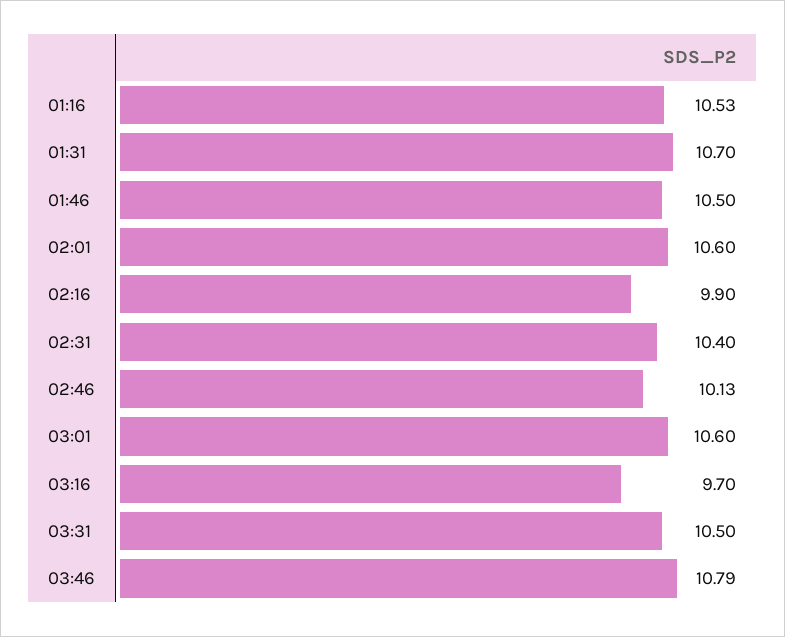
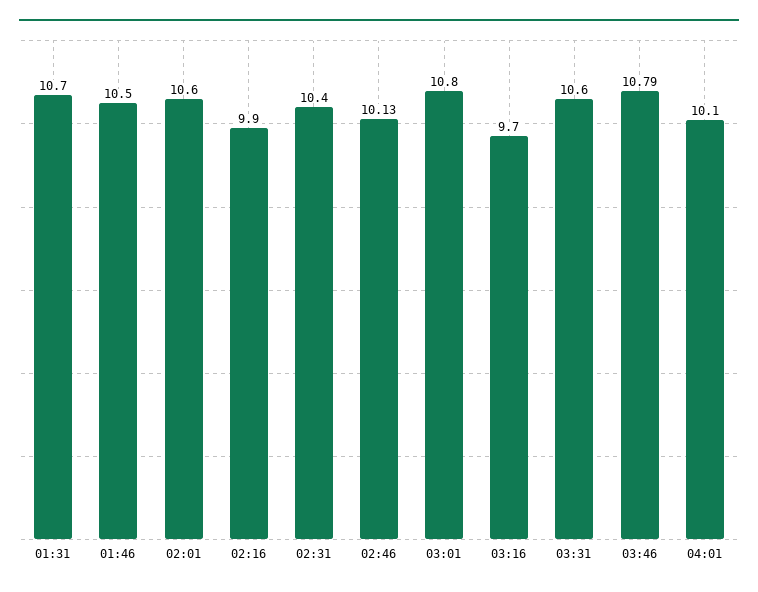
01:16: 10.53 -> none
03:01: 10.6 -> 10.8
03:31: 10.5 -> 10.6
04:01: none -> 10.1

